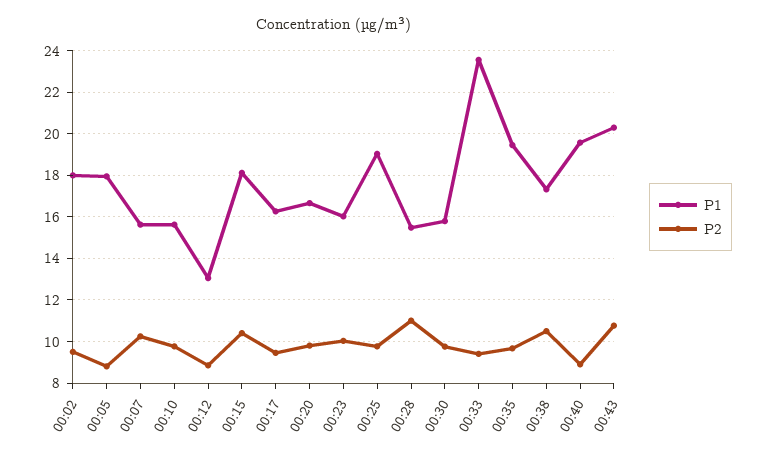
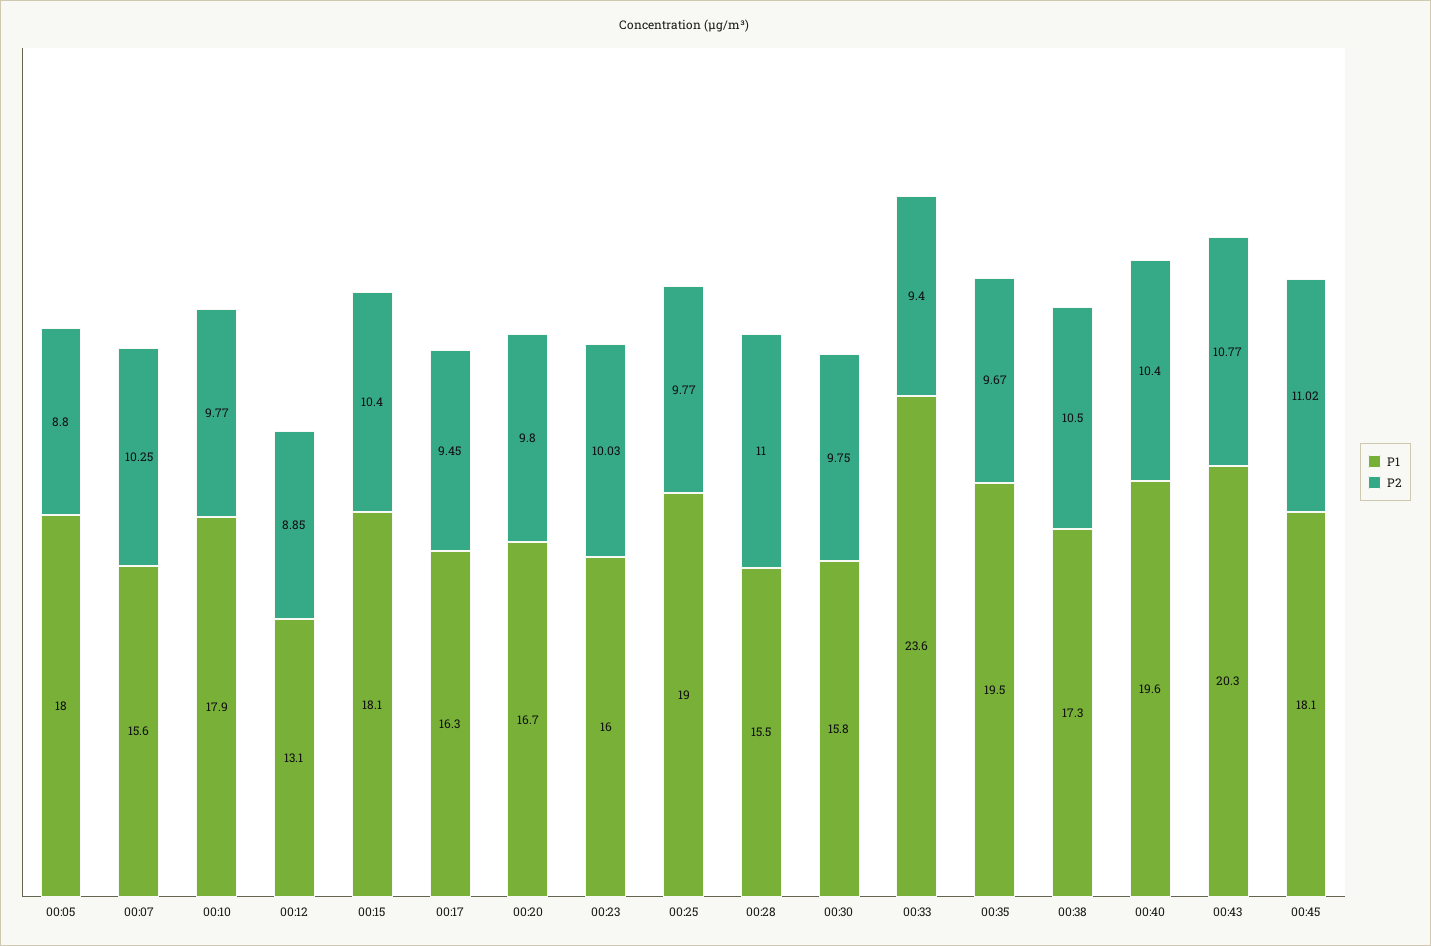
P1, 00:02: 18 -> none
P2, 00:02: 9.5 -> none
P1, 00:10: 15.5 -> 17.9
P2, 00:40: 9 -> 10.4
P1, 00:45: none -> 18.1
P2, 00:45: none -> 11.02

